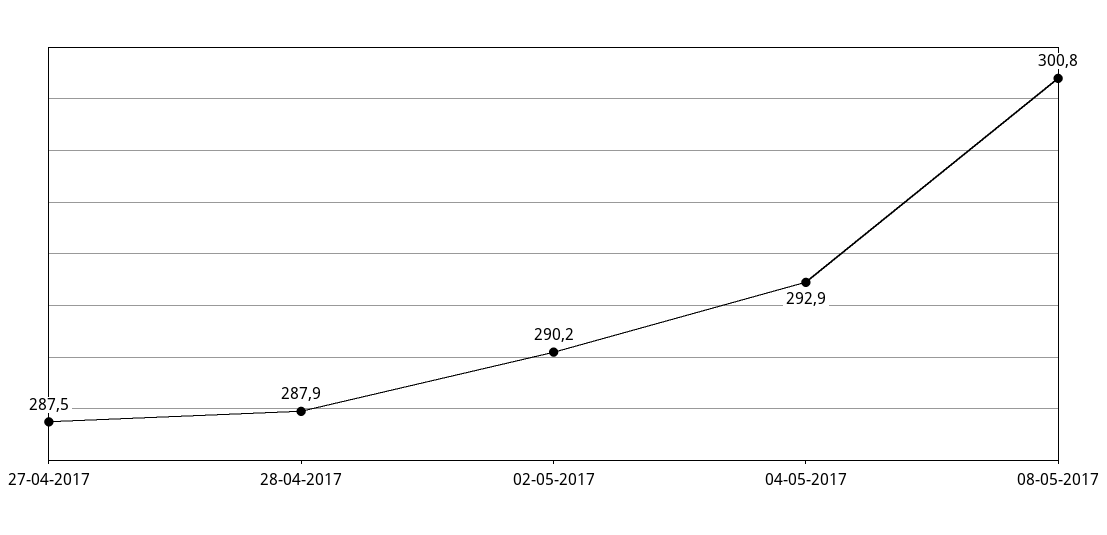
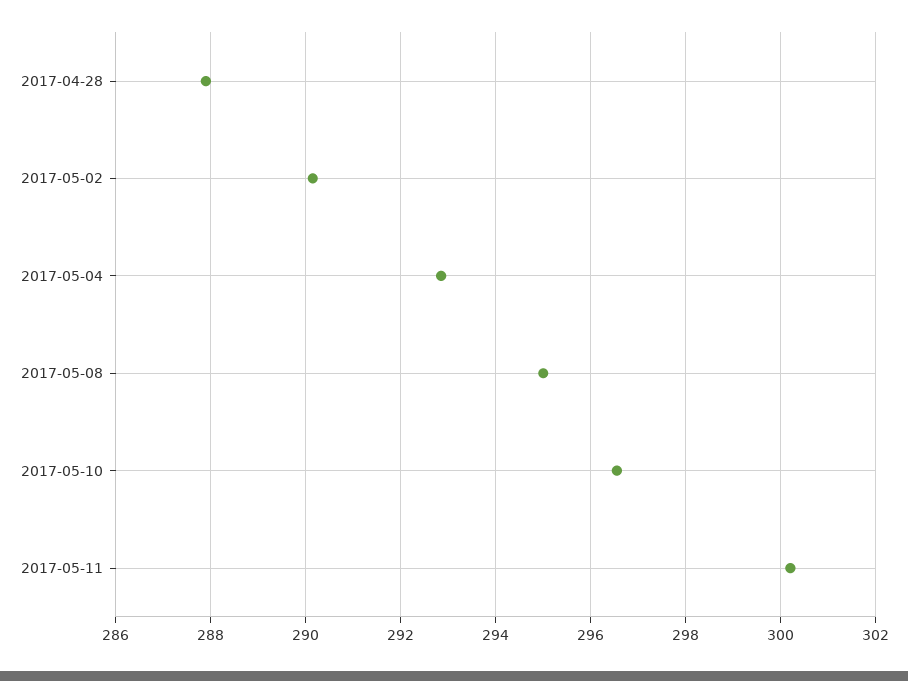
27-04-2017: 287.5 -> none
08-05-2017: 300.8 -> 295
2017-05-10: none -> 296.6
2017-05-11: none -> 300.2

